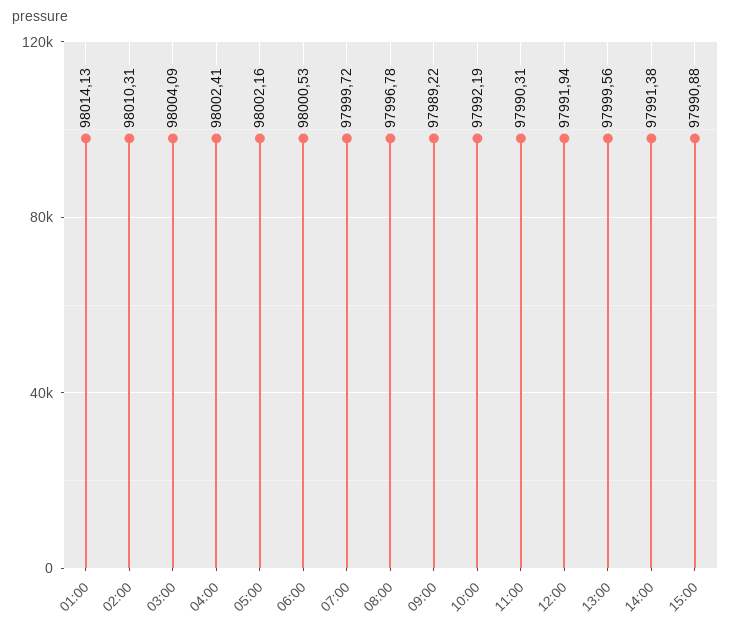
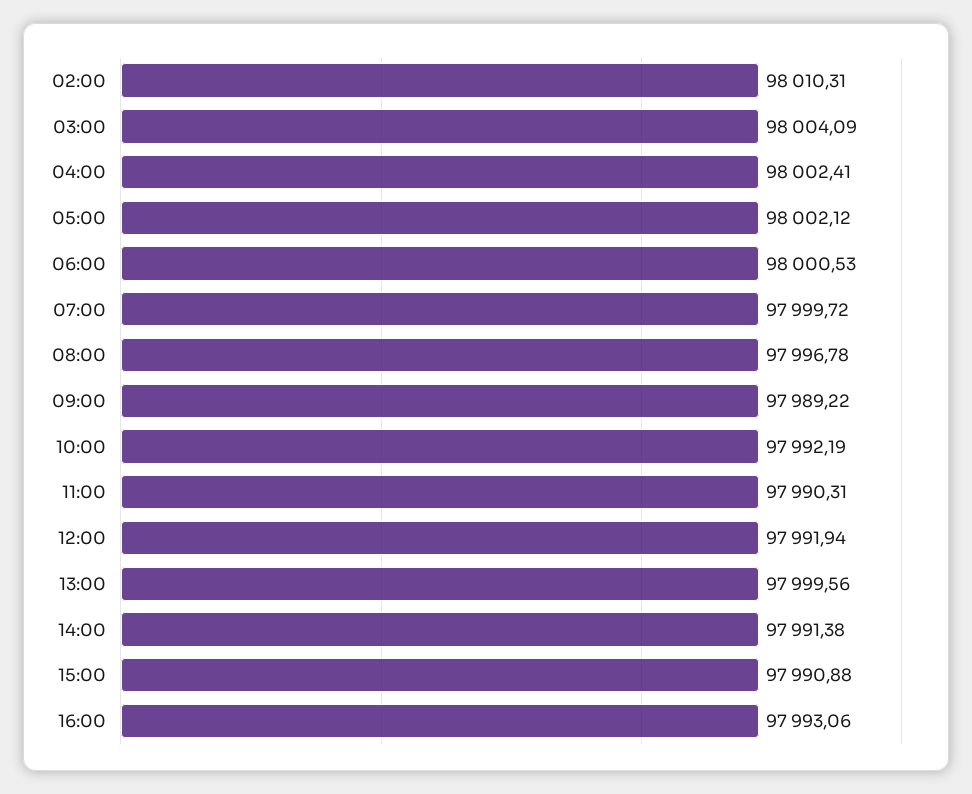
01:00: 98014.13 -> none
05:00: 98002.16 -> 98002.12
16:00: none -> 97993.06

